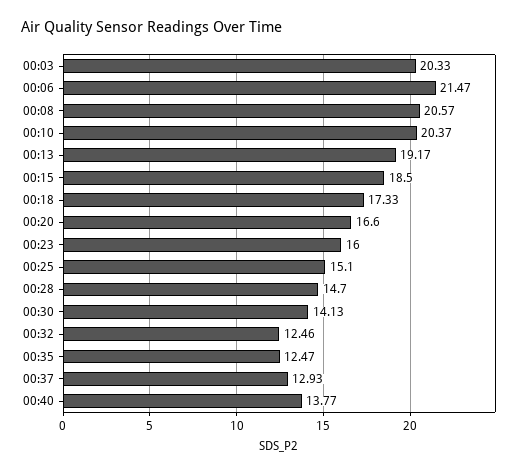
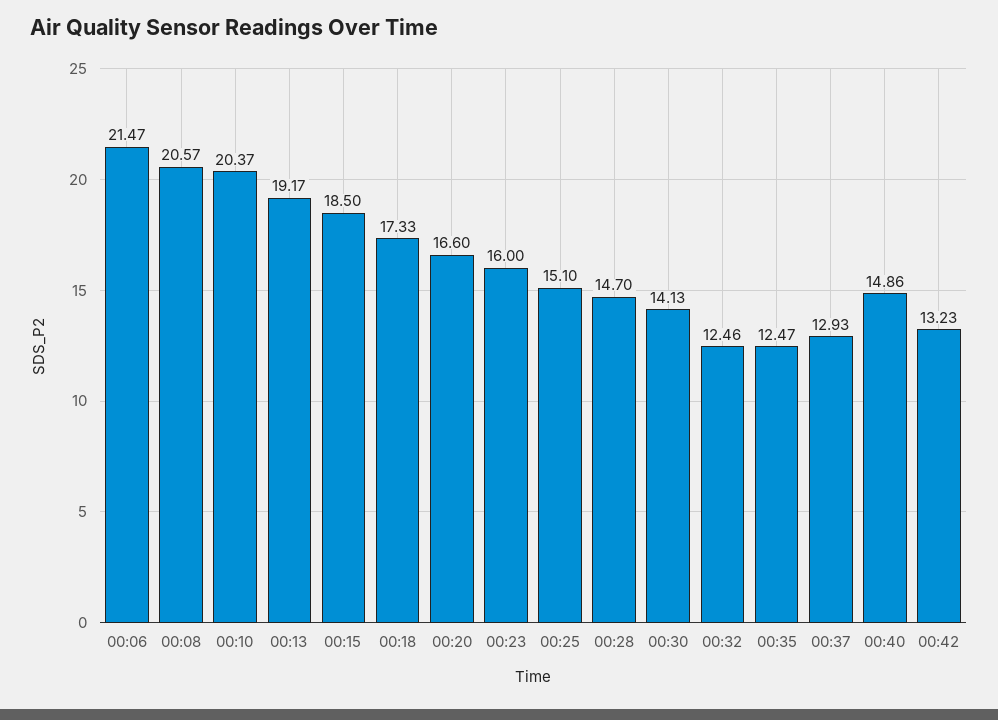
00:03: 20.33 -> none
00:40: 13.77 -> 14.86
00:42: none -> 13.23

